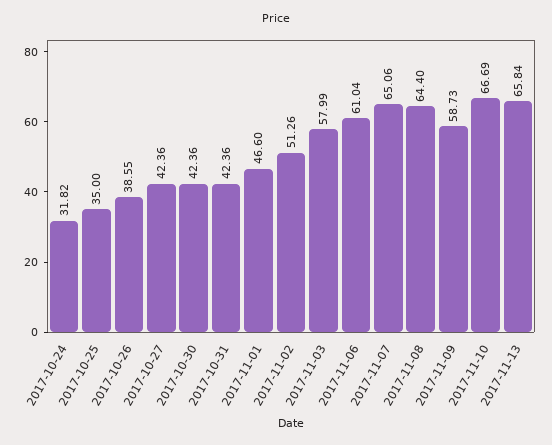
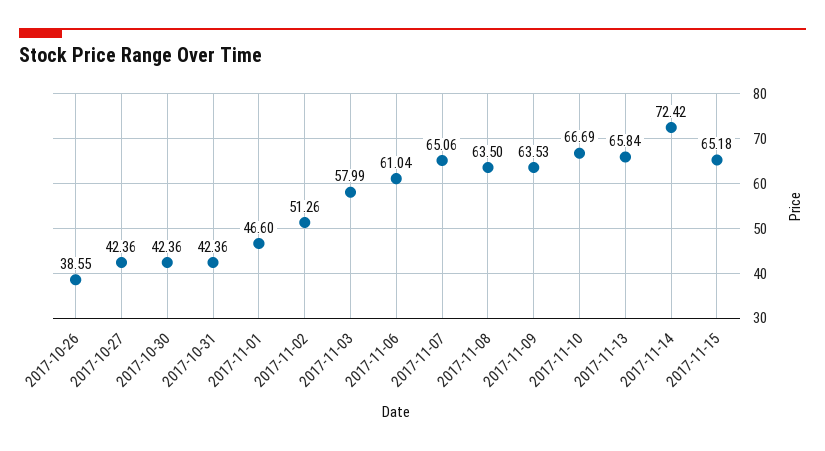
2017-10-24: 31.82 -> none
2017-10-25: 35 -> none
2017-11-08: 64.4 -> 63.5
2017-11-09: 58.73 -> 63.53
2017-11-14: none -> 72.42
2017-11-15: none -> 65.18

